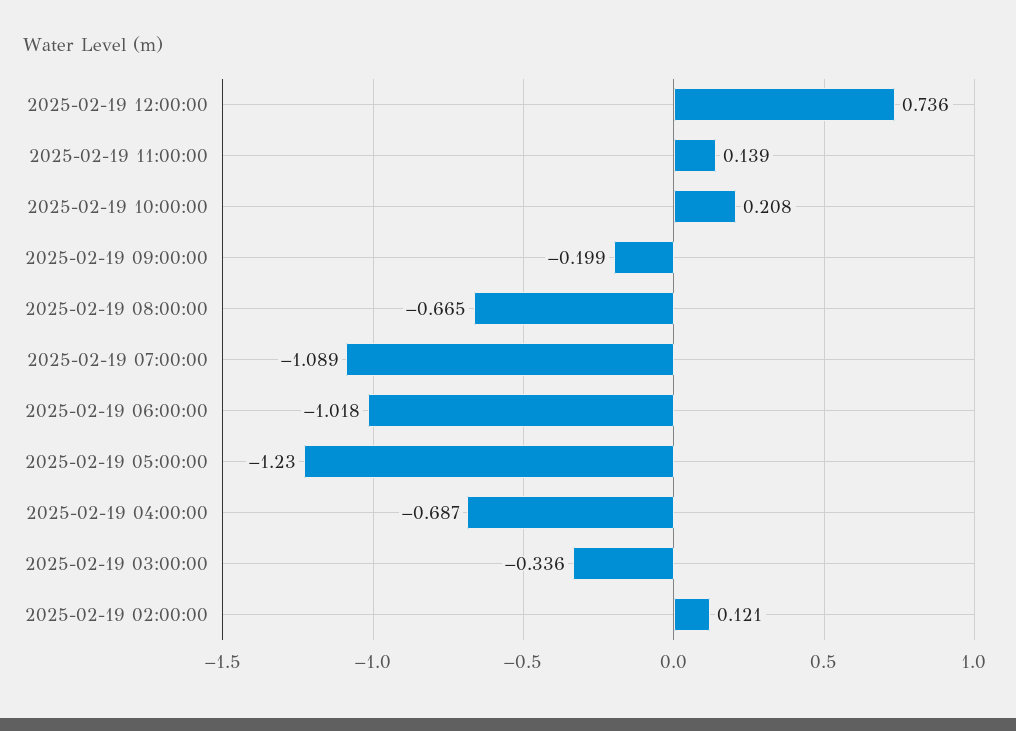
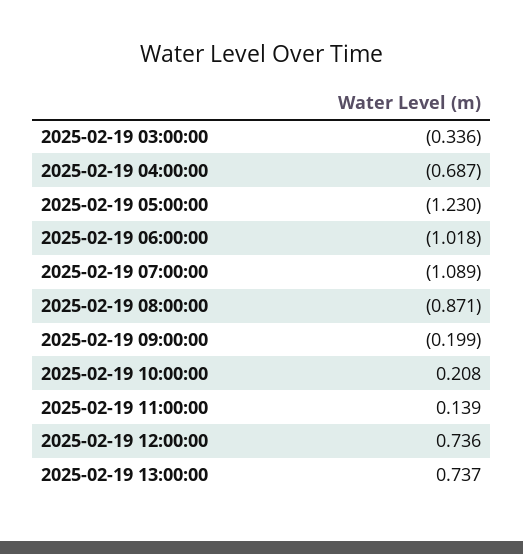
2025-02-19 08:00:00: -0.665 -> -0.871
2025-02-19 02:00:00: 0.121 -> none
2025-02-19 13:00:00: none -> 0.737

